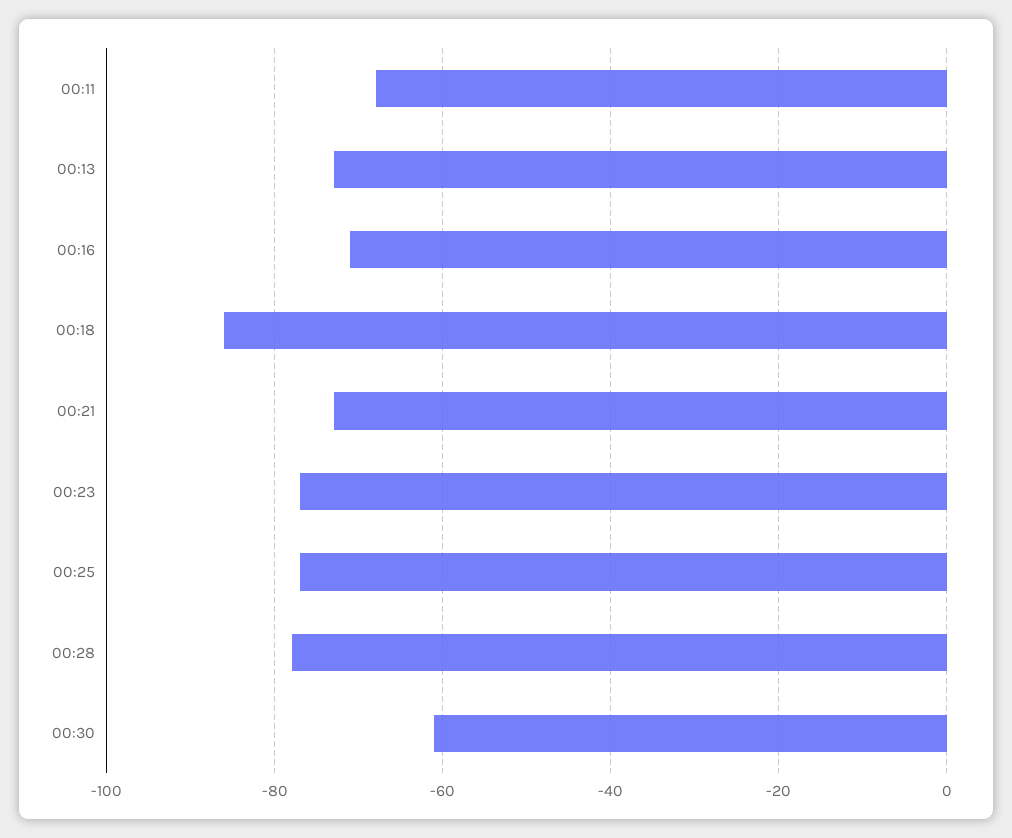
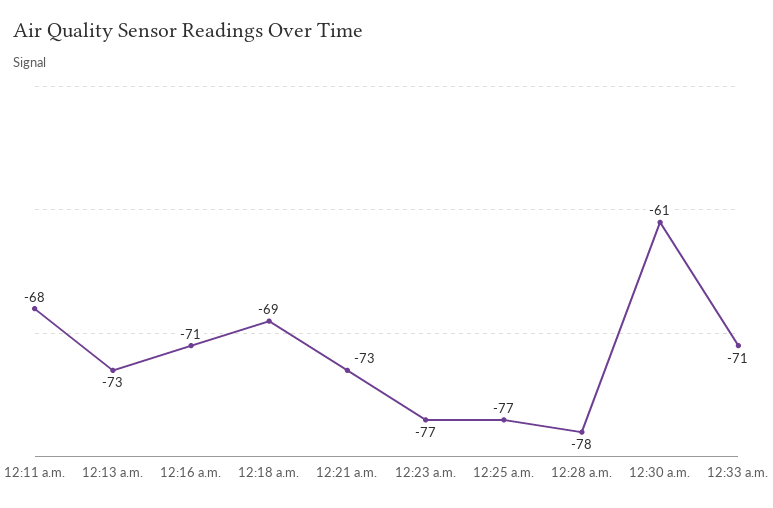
00:18: -85 -> -69
12:33 a.m.: none -> -71

